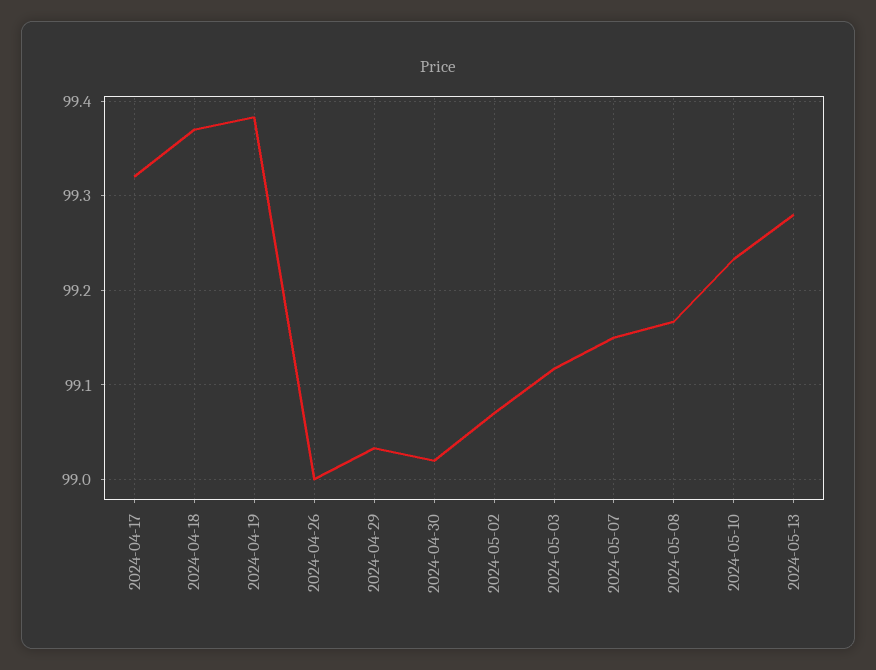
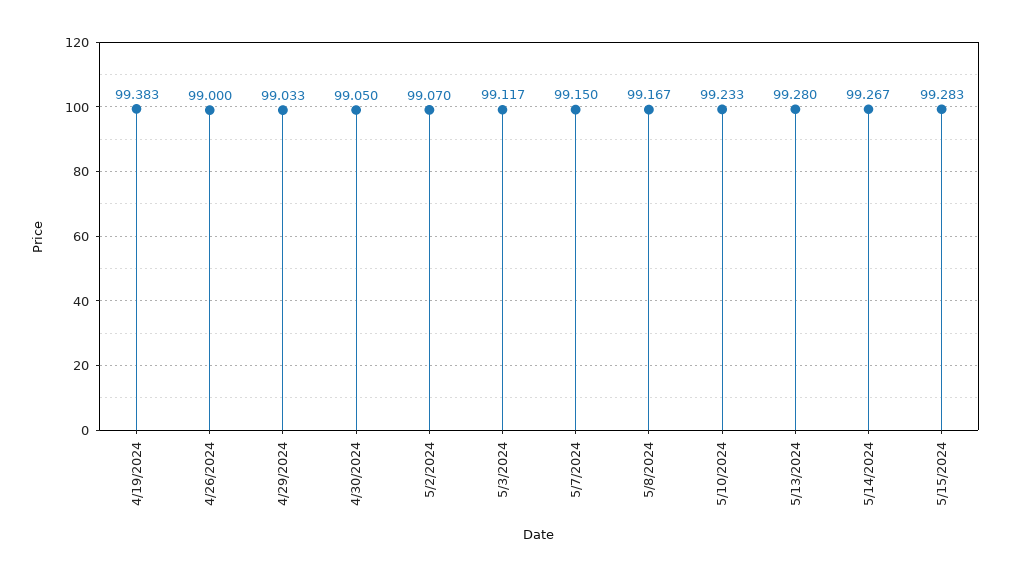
2024-04-17: 99.32 -> none
2024-04-18: 99.37 -> none
2024-04-30: 99.02 -> 99.05
5/14/2024: none -> 99.267
5/15/2024: none -> 99.283

